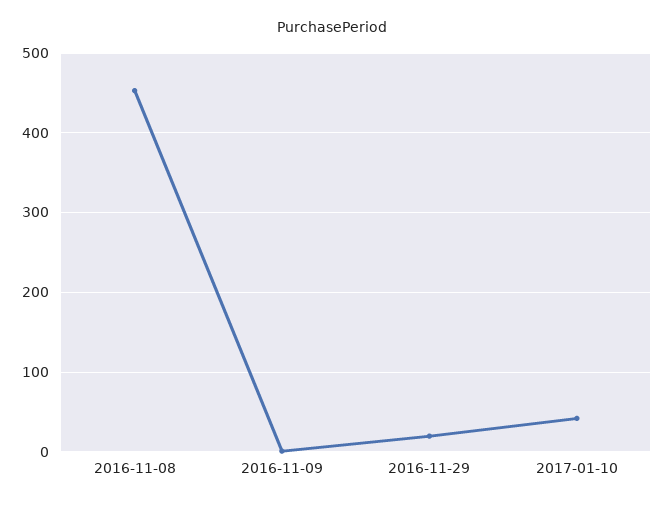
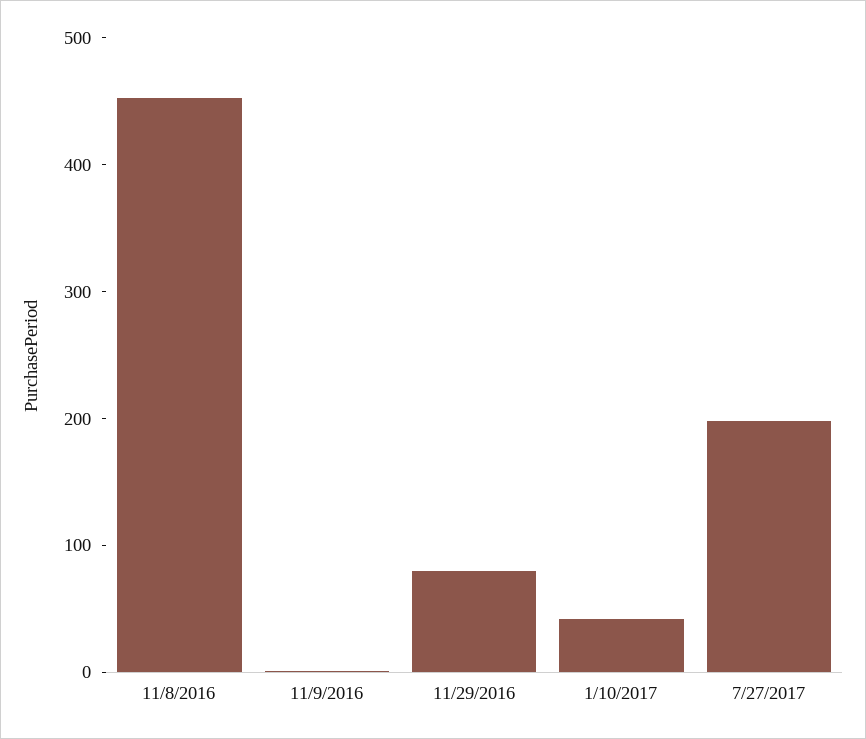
2016-11-29: 20 -> 80
7/27/2017: none -> 200

